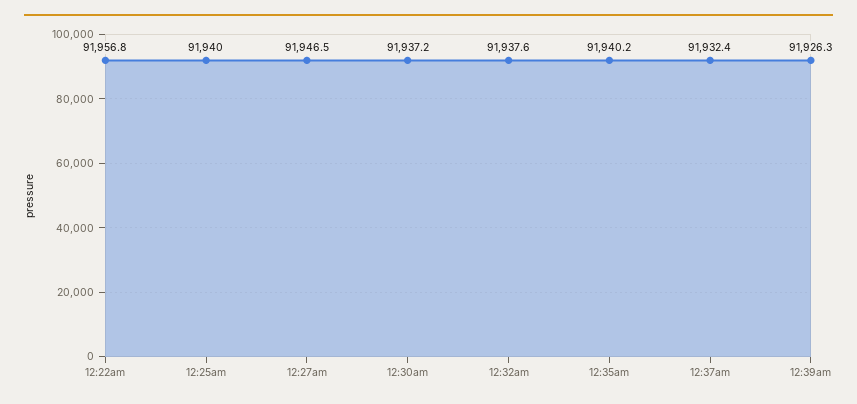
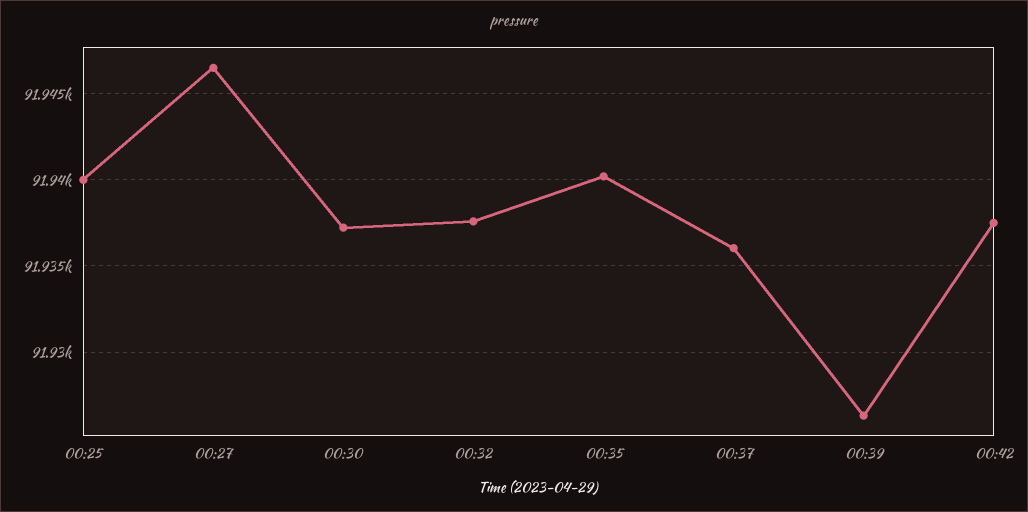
12:22am: 91956.8 -> none
12:37am: 91932.4 -> 91936
00:42: none -> 91937.5

